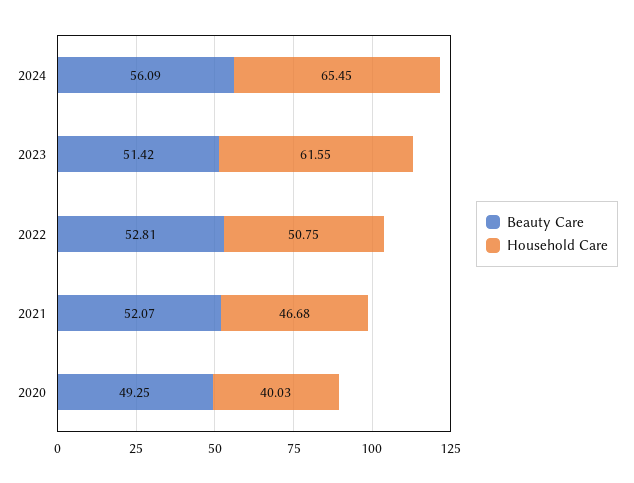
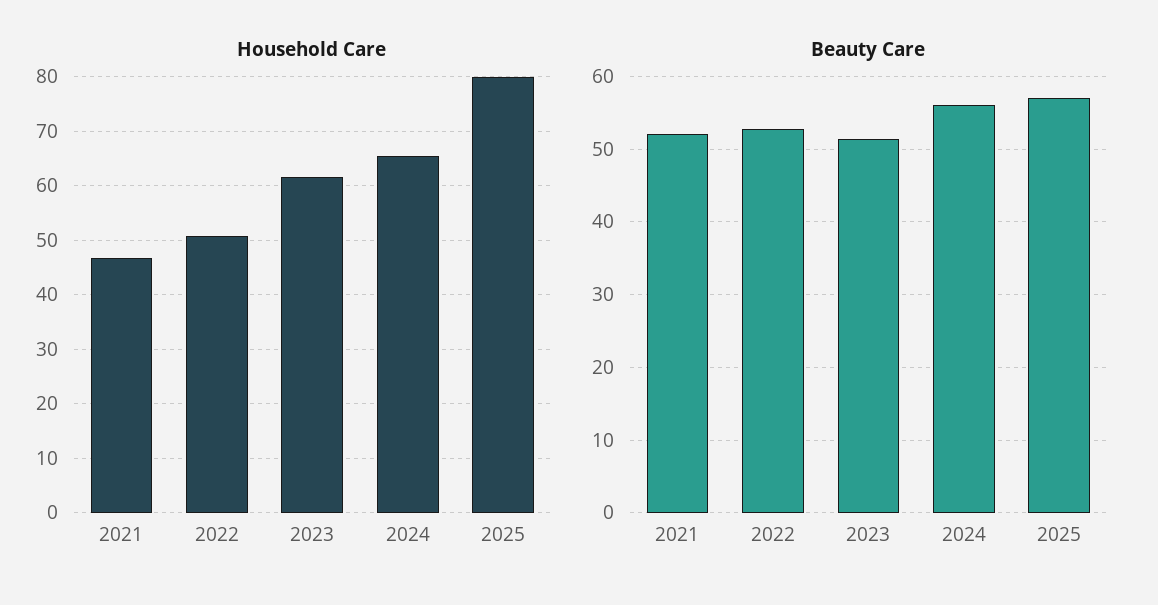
Beauty Care, 2020: 49.25 -> none
Household Care, 2020: 40.03 -> none
Household Care, 2025: none -> 80
Beauty Care, 2025: none -> 57

